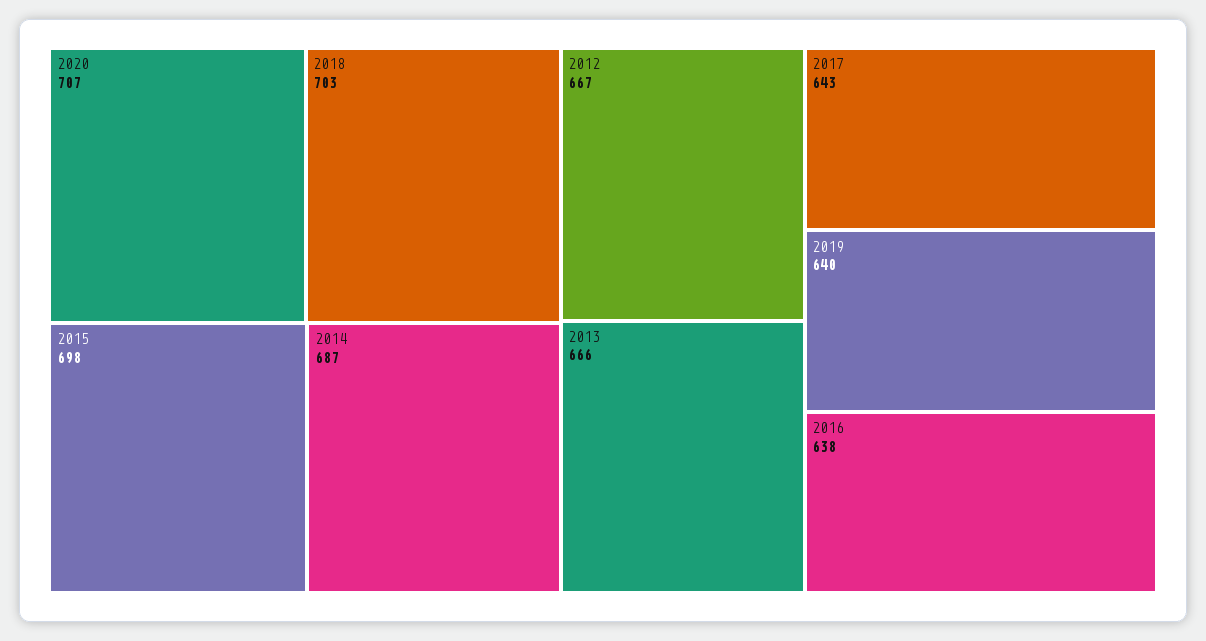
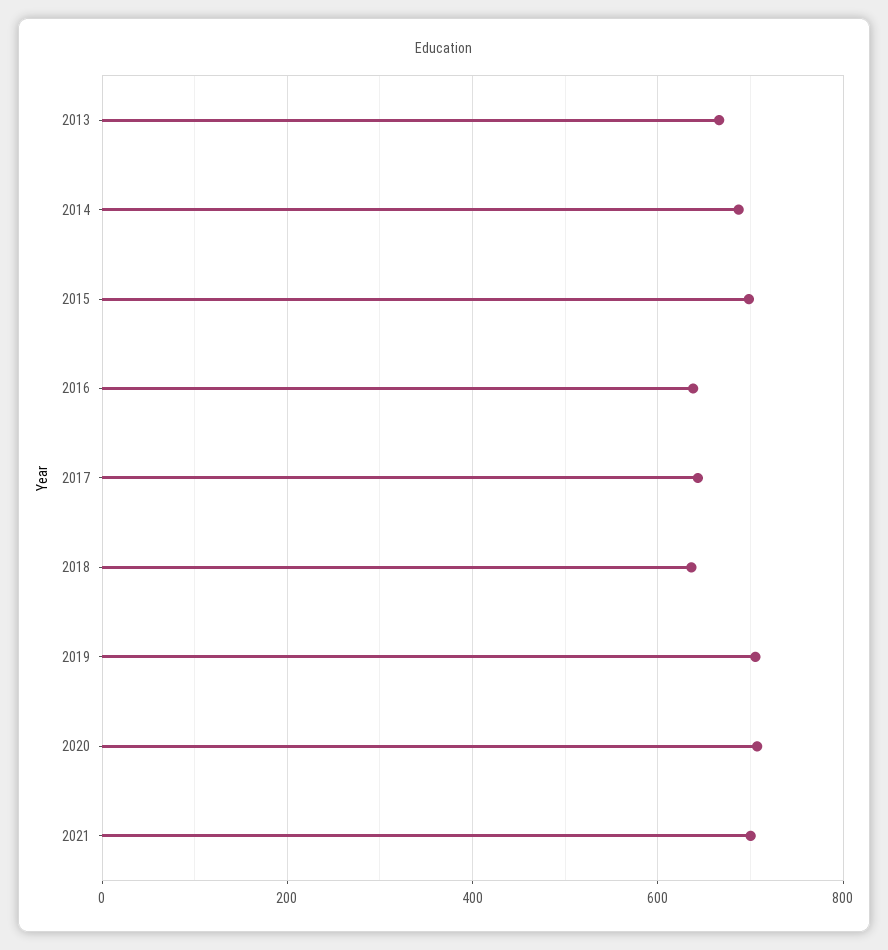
2018: 703 -> 640
2012: 667 -> none
2019: 640 -> 700
2021: none -> 700

